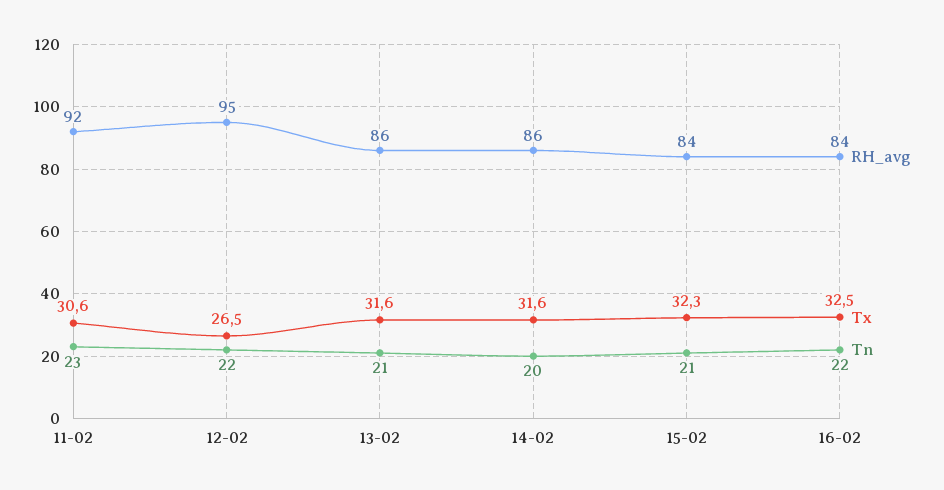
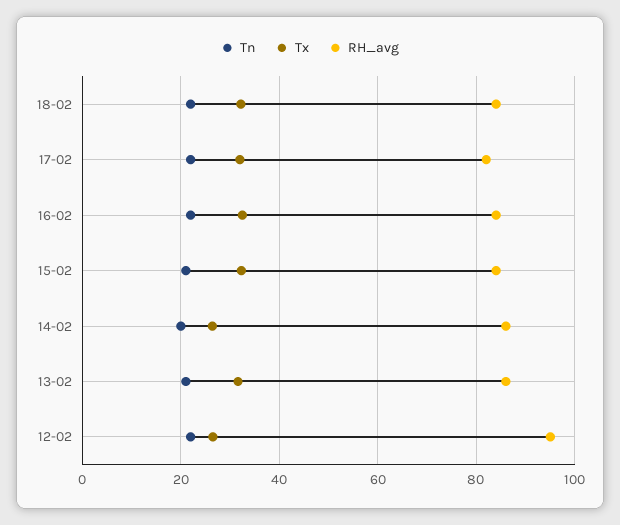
RH_avg, 11-02: 92 -> none
Tx, 11-02: 30.6 -> none
Tn, 11-02: 23 -> none
Tx, 14-02: 31.6 -> 26
Tn, 18-02: none -> 22
Tx, 18-02: none -> 32
RH_avg, 18-02: none -> 84
Tn, 17-02: none -> 22
Tx, 17-02: none -> 32
RH_avg, 17-02: none -> 82

